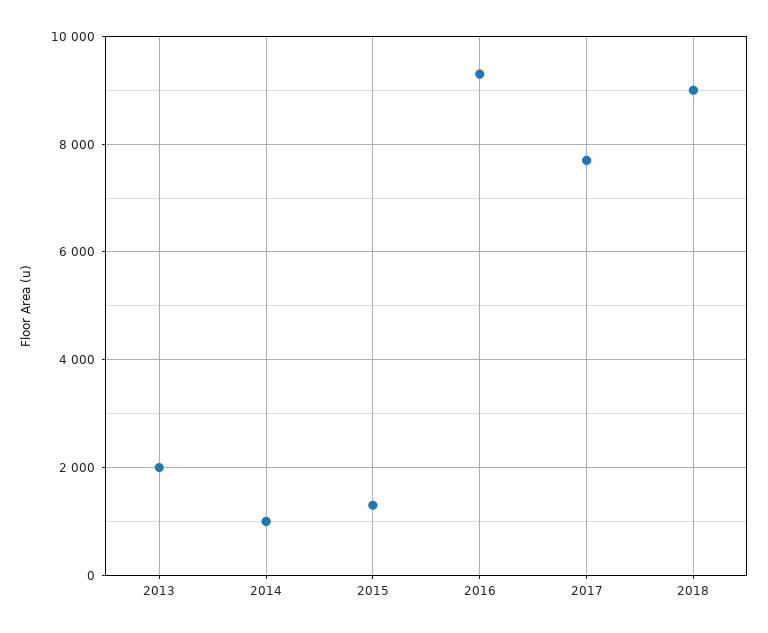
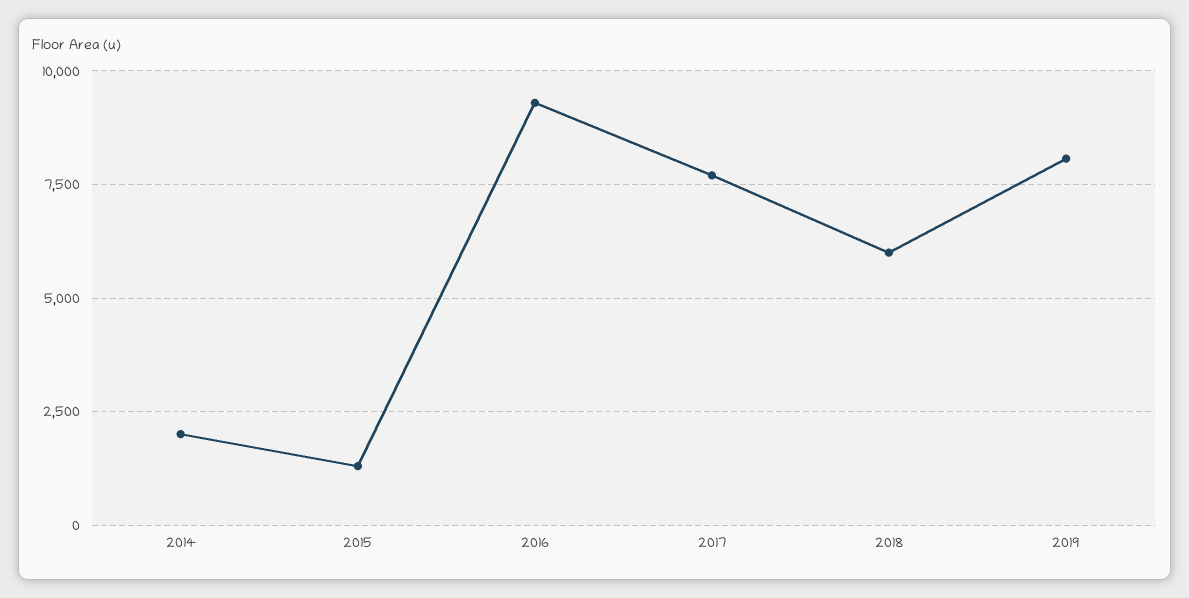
2013: 2000 -> none
2014: 1000 -> 2000
2018: 9000 -> 6000
2019: none -> 8000

